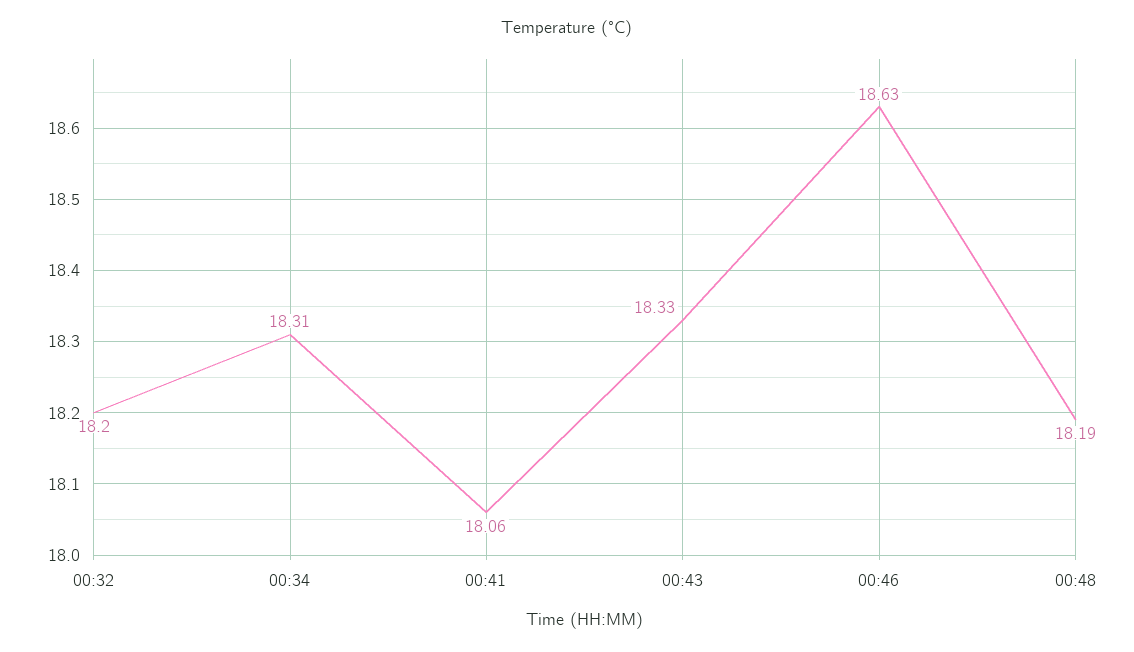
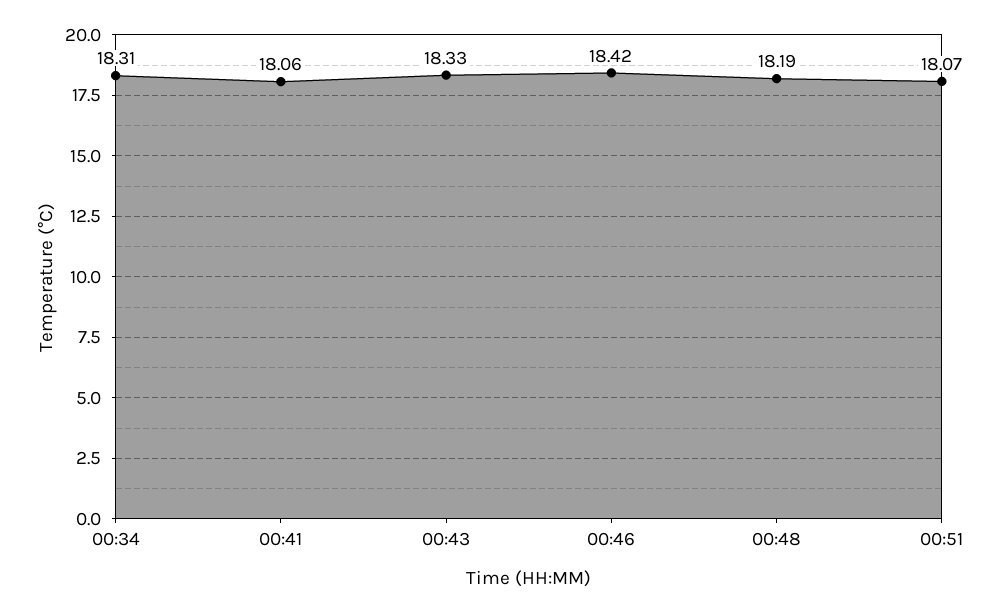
00:32: 18.2 -> none
00:46: 18.63 -> 18.42
00:51: none -> 18.07

